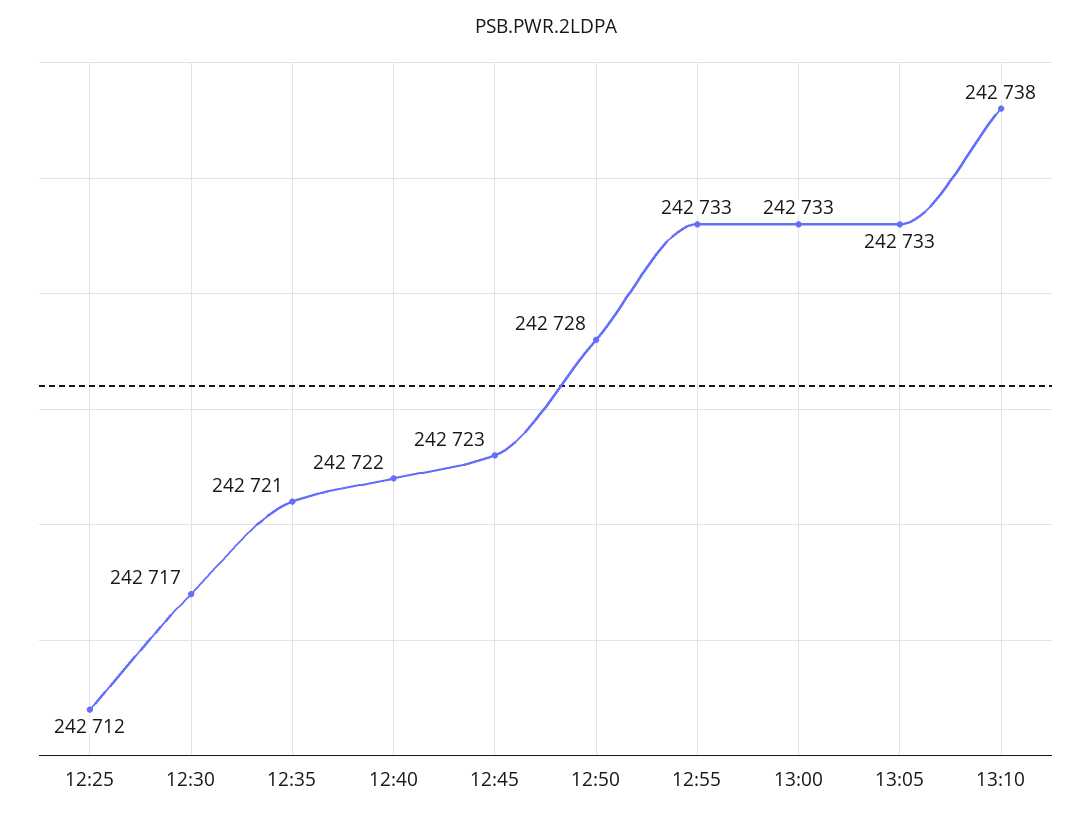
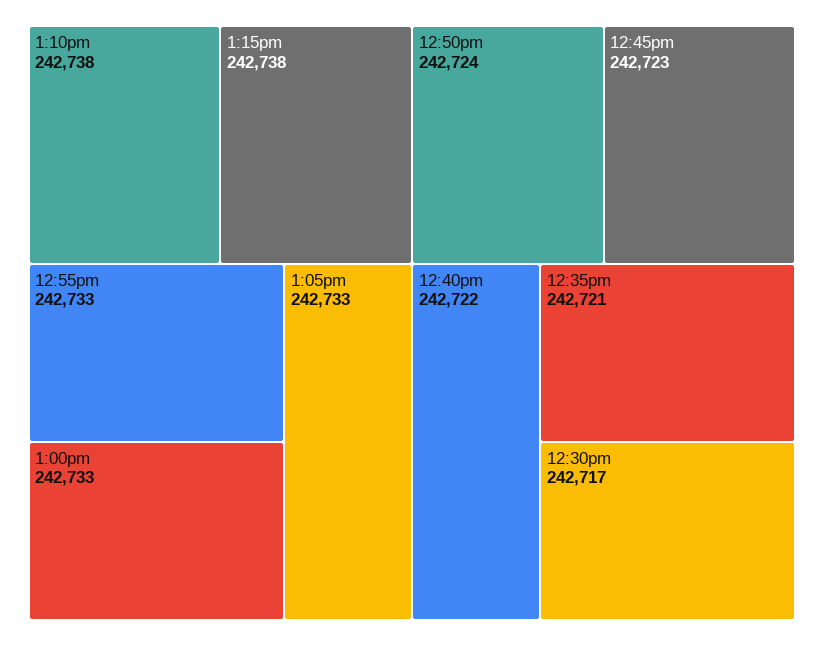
12:25: 242712 -> none
12:50: 242728 -> 242724
1:15pm: none -> 242738

